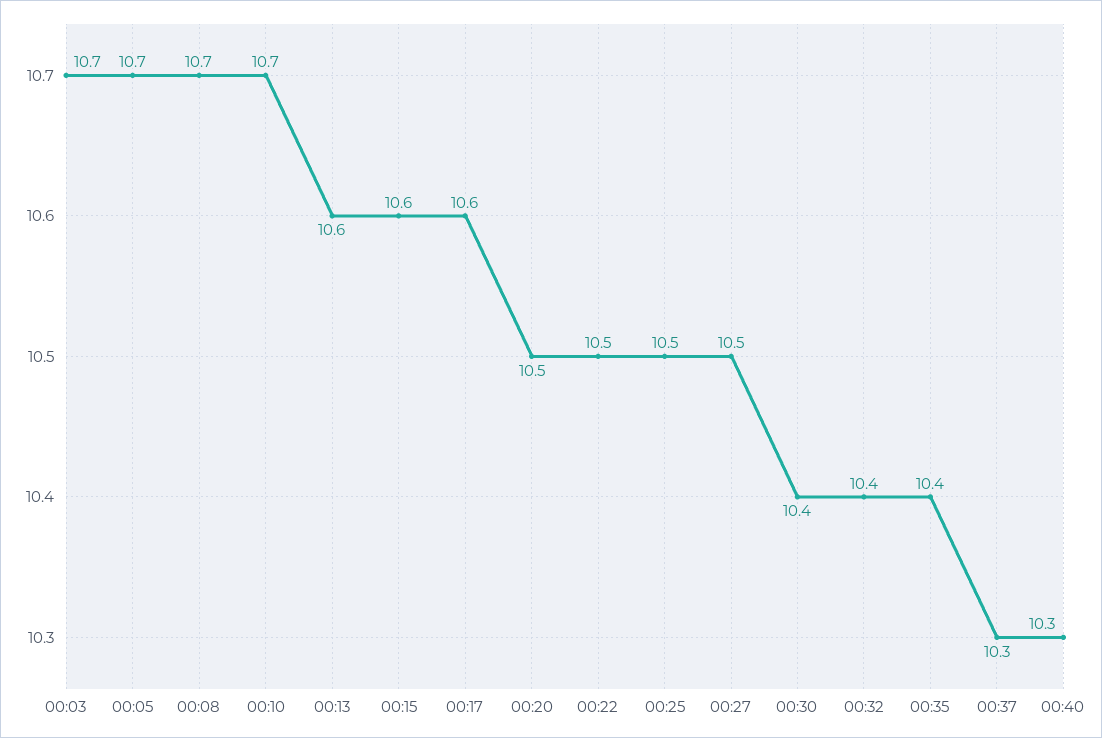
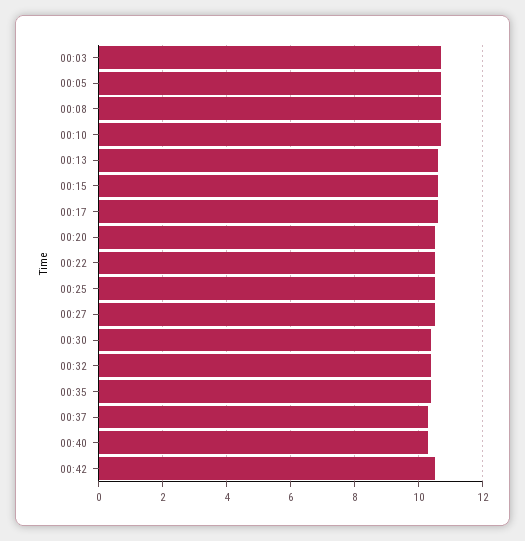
00:42: none -> 10.5

